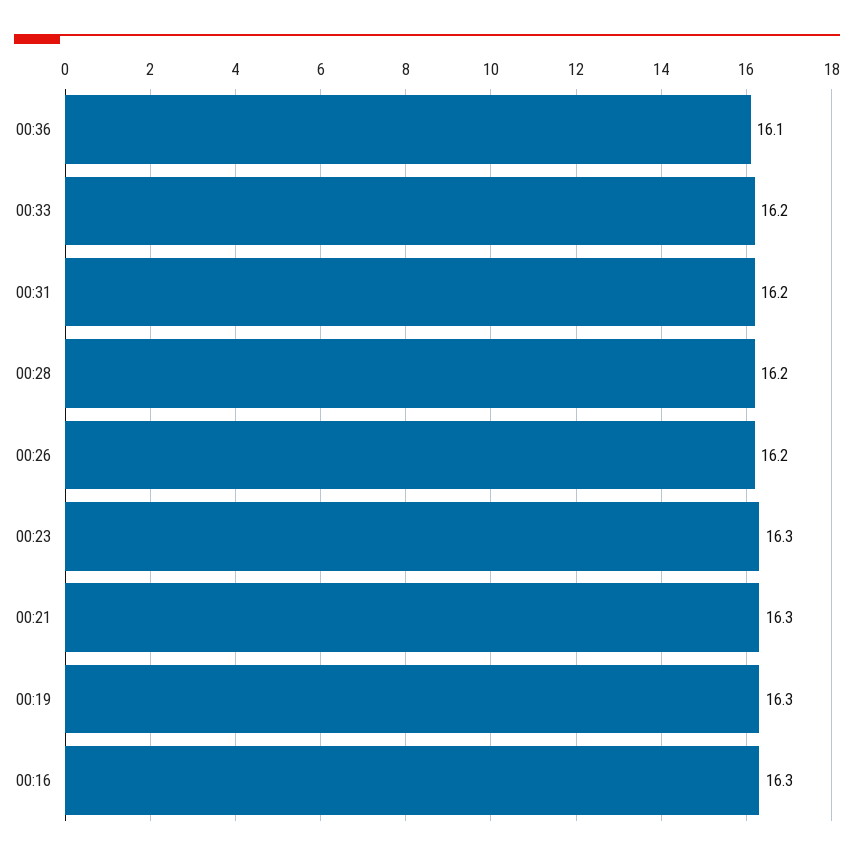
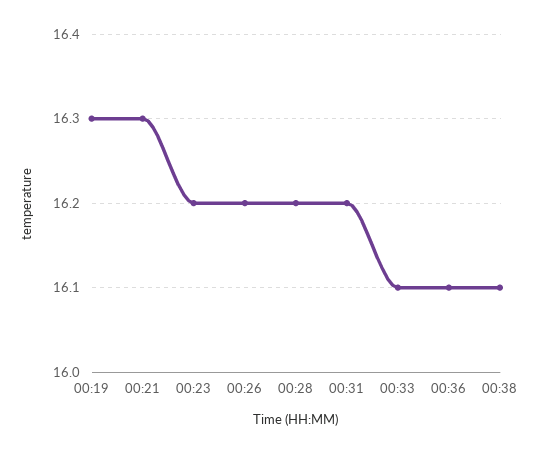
00:33: 16.2 -> 16.1
00:23: 16.3 -> 16.2
00:16: 16.3 -> none
00:38: none -> 16.1

